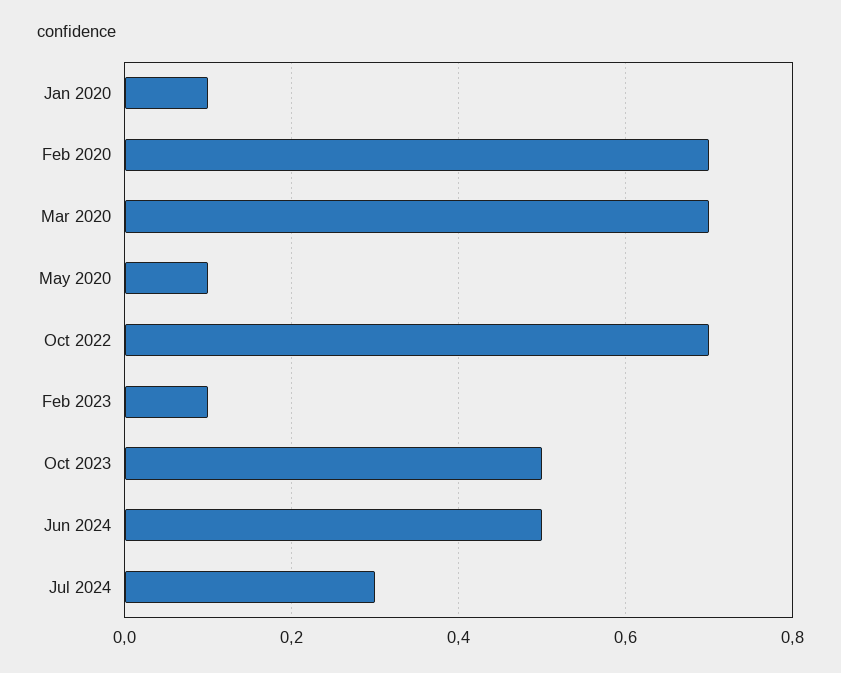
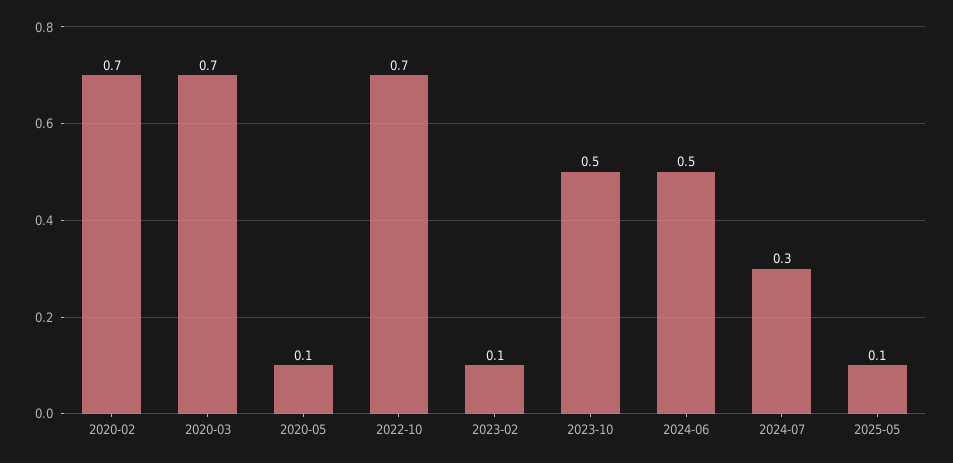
Jan 2020: 0.1 -> none
2025-05: none -> 0.1

